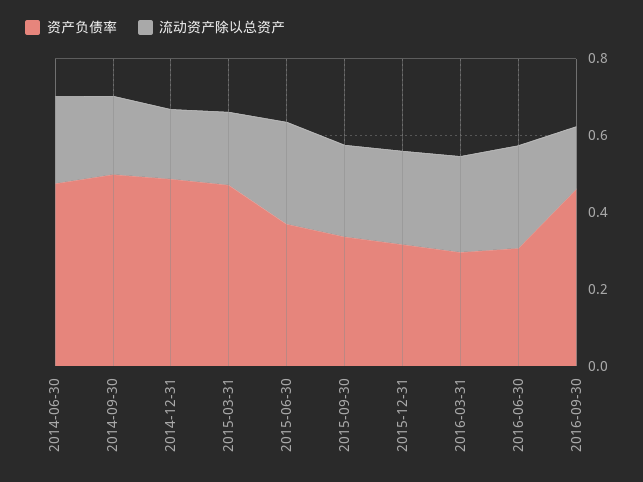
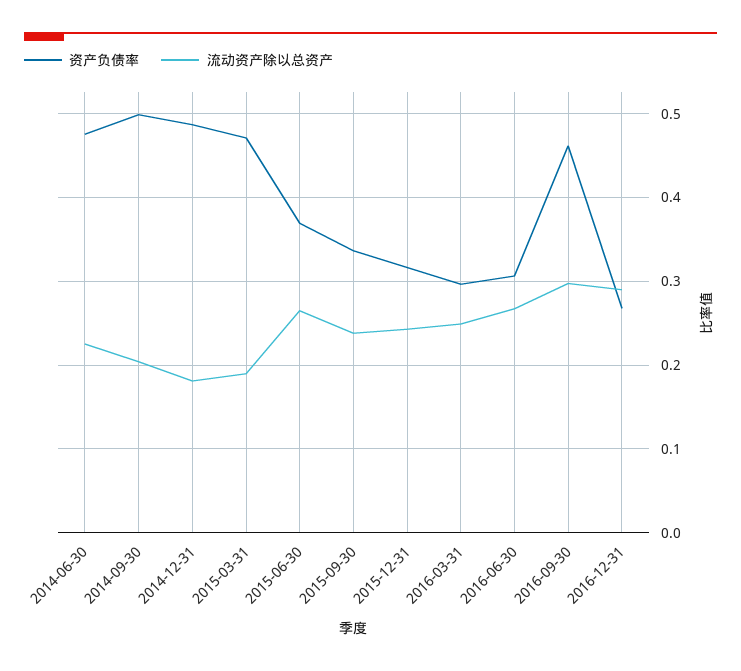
流动资产除以总资产, 2016-09-30: 0.15 -> 0.3
资产负债率, 2016-12-31: none -> 0.27
流动资产除以总资产, 2016-12-31: none -> 0.29

